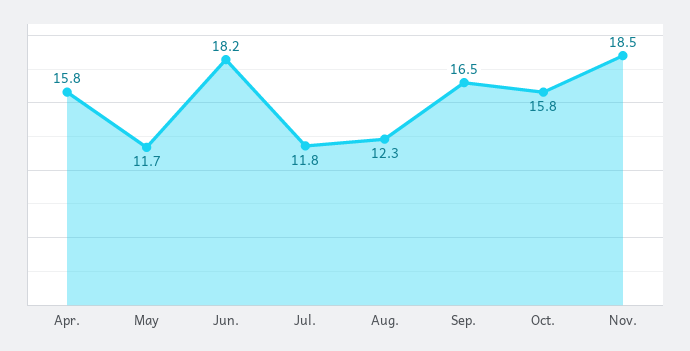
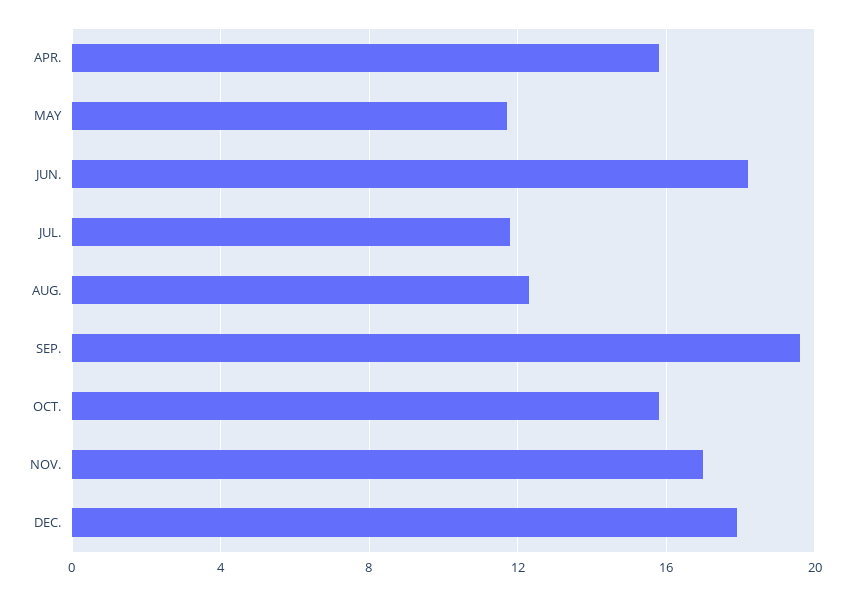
Sep.: 16.5 -> 19.5
Nov.: 18.5 -> 17
DEC.: none -> 18

